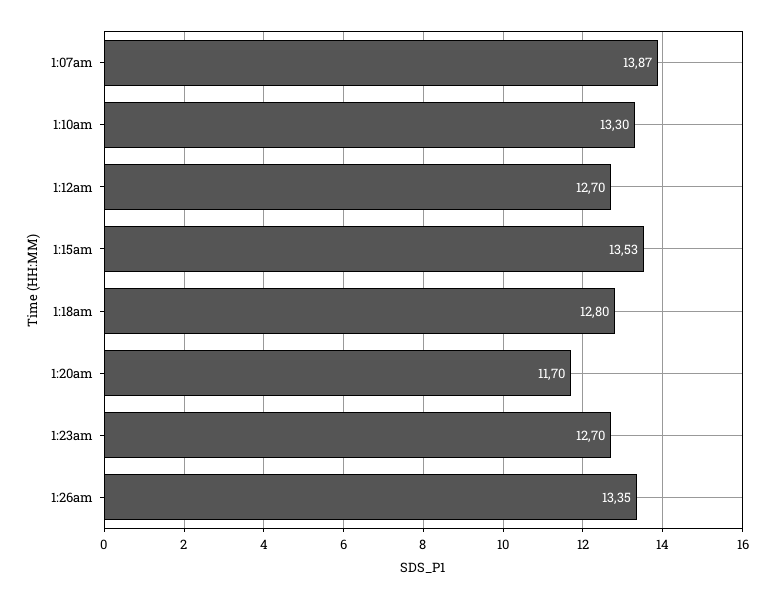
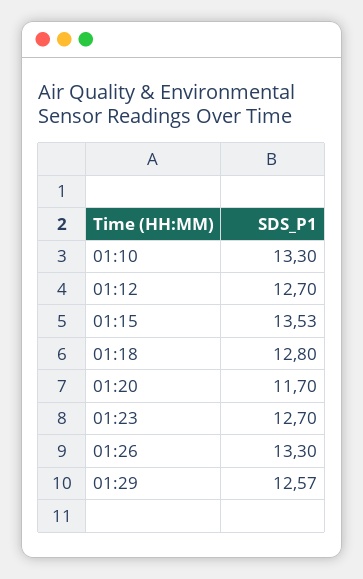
1:07am: 13.87 -> none
1:26am: 13.35 -> 13.3
01:29: none -> 12.57

